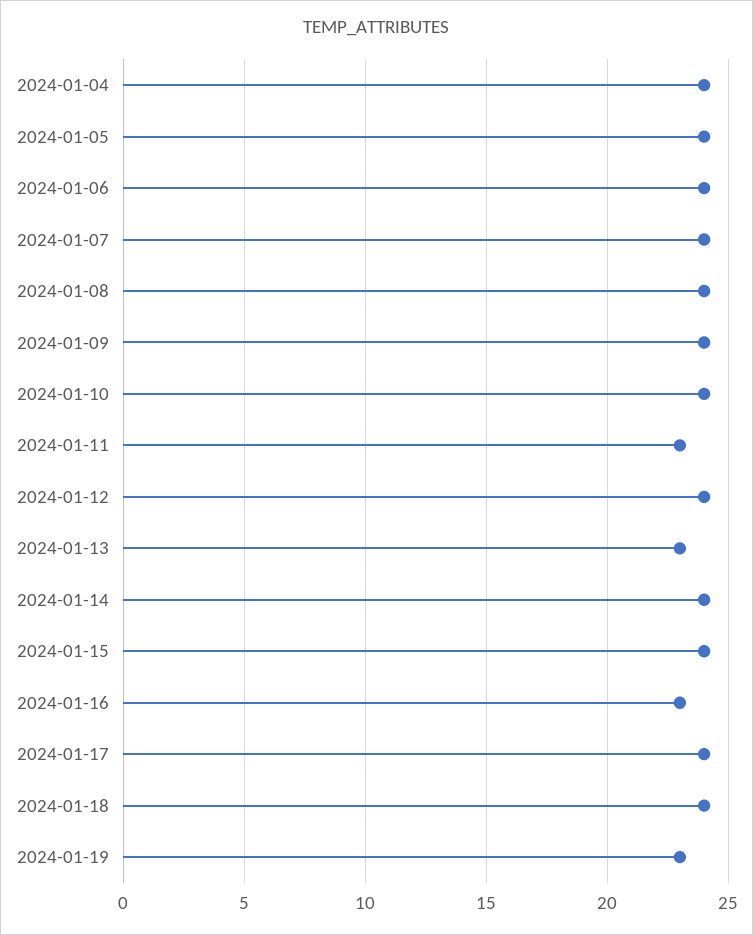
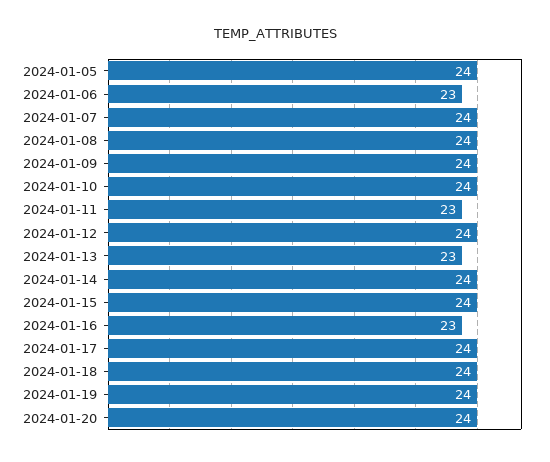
2024-01-04: 24 -> none
2024-01-06: 24 -> 23
2024-01-19: 23 -> 24
2024-01-20: none -> 24

